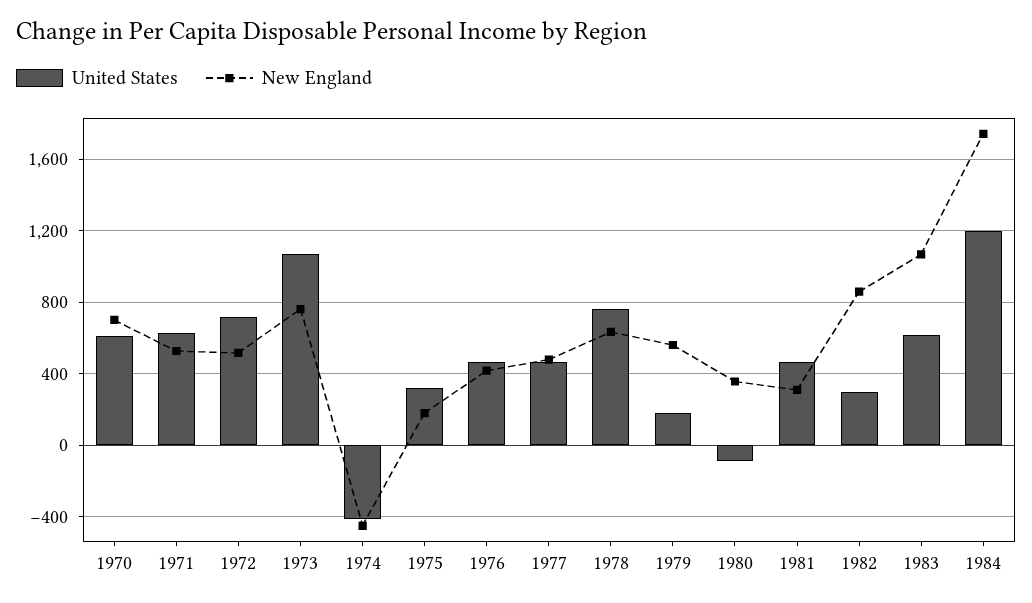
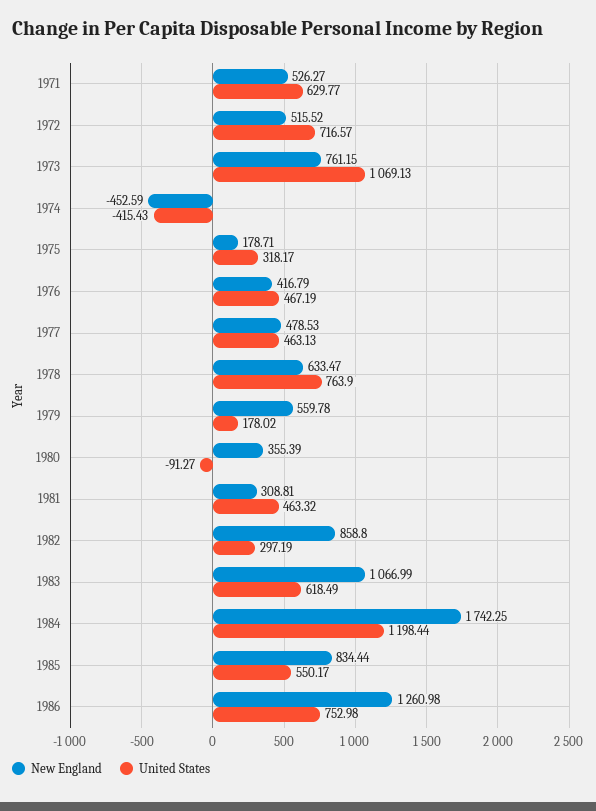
United States, 1970: 600 -> none
New England, 1970: 700 -> none
New England, 1985: none -> 834.44
United States, 1985: none -> 550.17
New England, 1986: none -> 1260.98
United States, 1986: none -> 752.98

